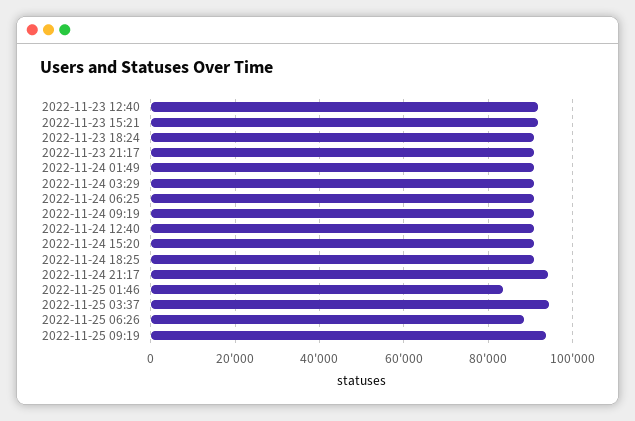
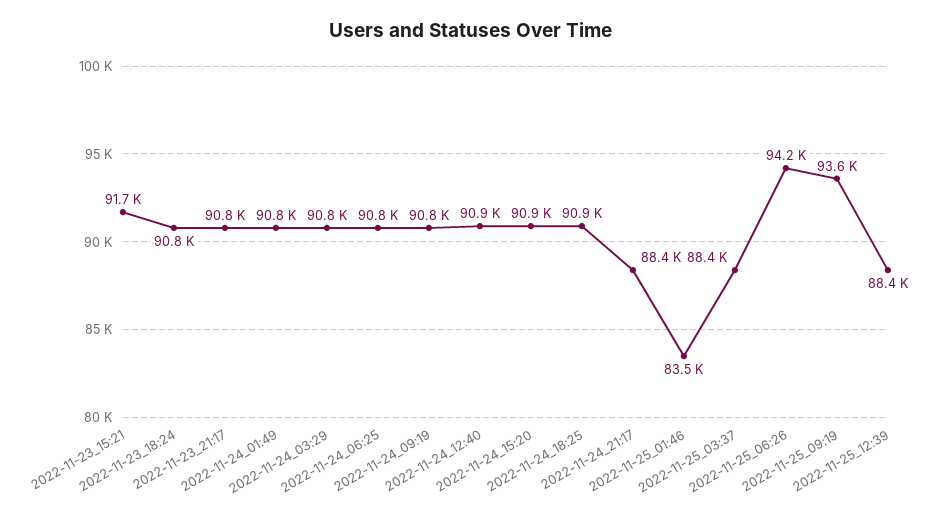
2022-11-23 12:40: 92000 -> none
2022-11-24 21:17: 94000 -> 88400
2022-11-25 03:37: 94000 -> 88400
2022-11-25 06:26: 88000 -> 94200
2022-11-25_12:39: none -> 88400

